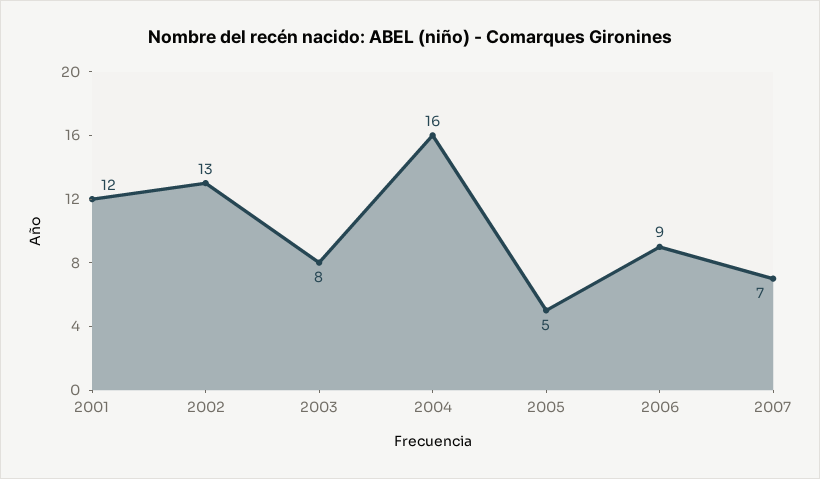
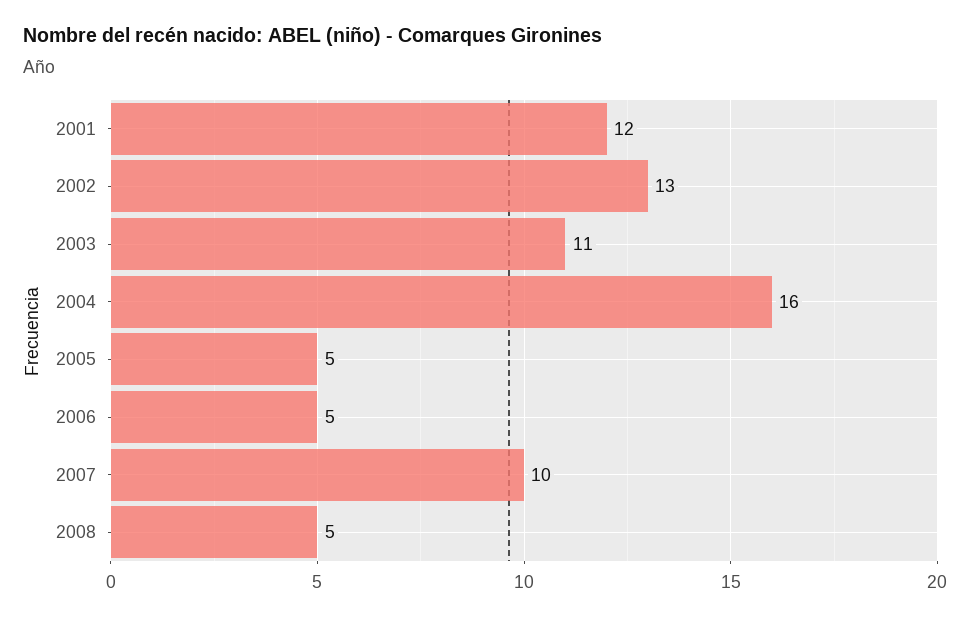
2003: 8 -> 11
2006: 9 -> 5
2007: 7 -> 10
2008: none -> 5

